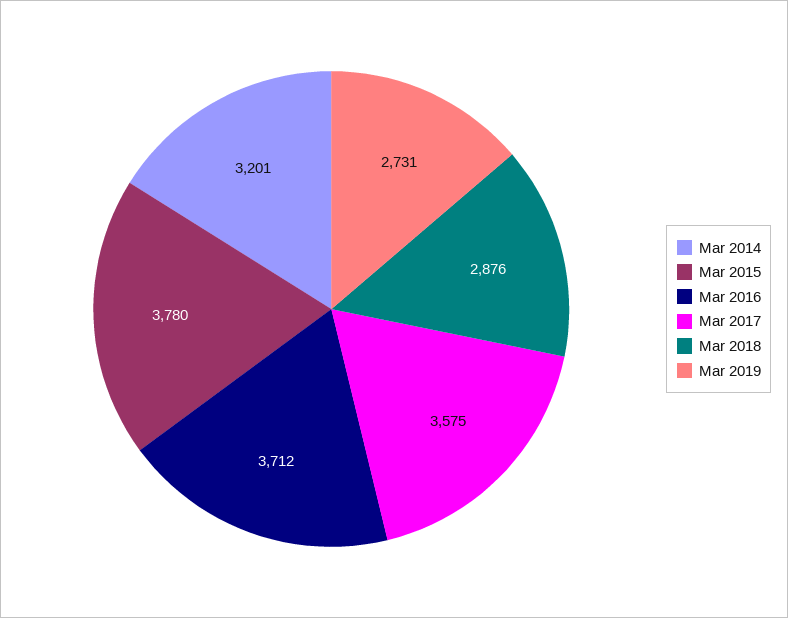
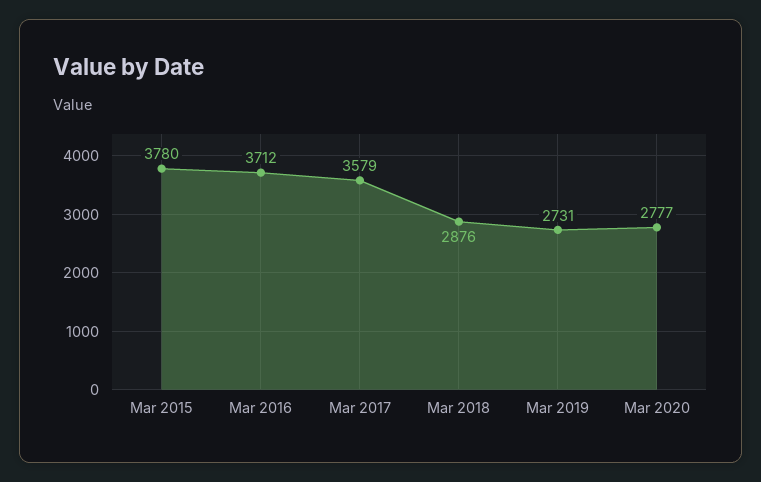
Mar 2014: 3201 -> none
Mar 2017: 3575 -> 3579
Mar 2020: none -> 2777

